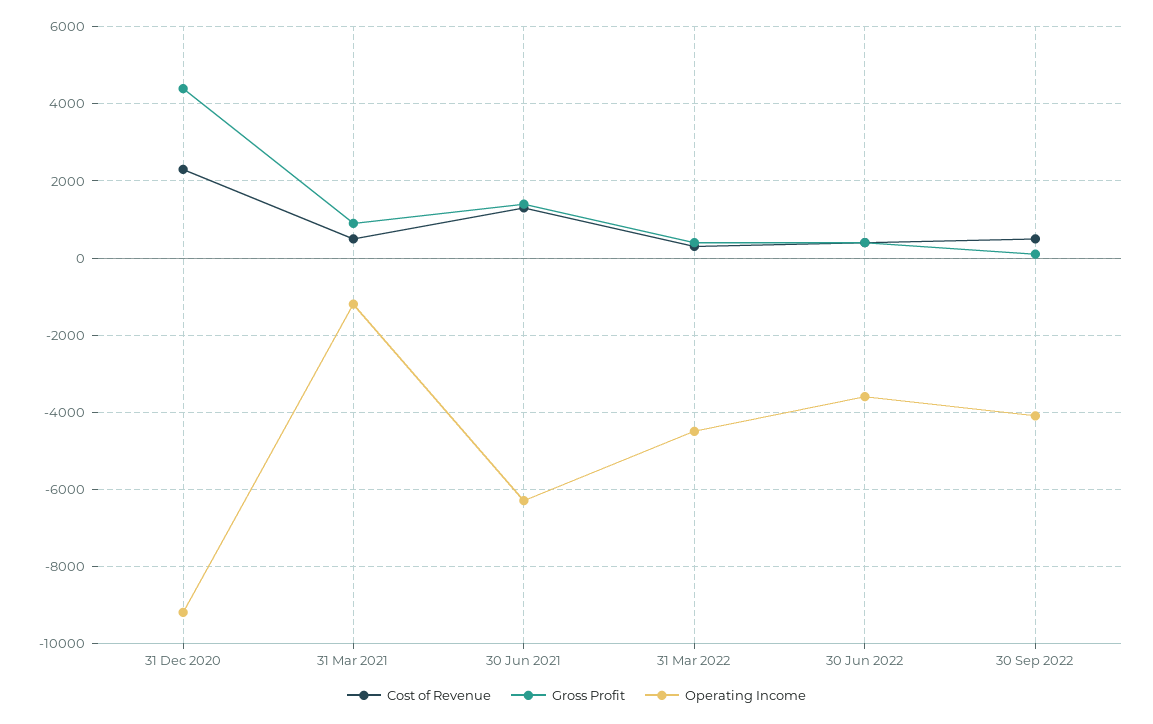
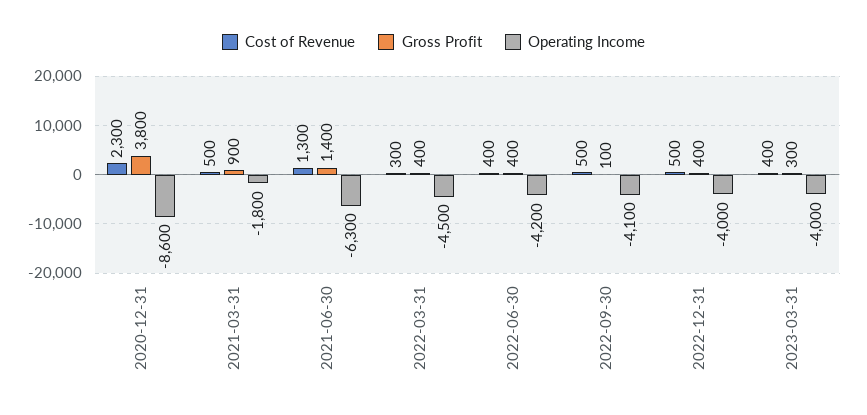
Gross Profit, 31 Dec 2020: 4400 -> 3800
Operating Income, 31 Dec 2020: -9200 -> -8600
Operating Income, 31 Mar 2021: -1200 -> -1800
Operating Income, 30 Jun 2022: -3600 -> -4200
Cost of Revenue, 2022-12-31: none -> 500
Gross Profit, 2022-12-31: none -> 400
Operating Income, 2022-12-31: none -> -4000
Cost of Revenue, 2023-03-31: none -> 400
Gross Profit, 2023-03-31: none -> 300
Operating Income, 2023-03-31: none -> -4000

